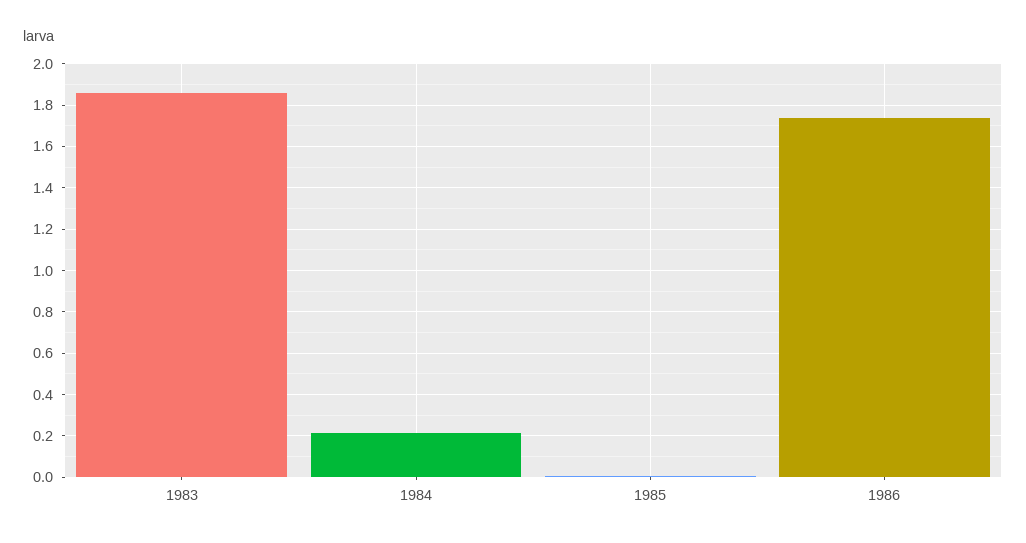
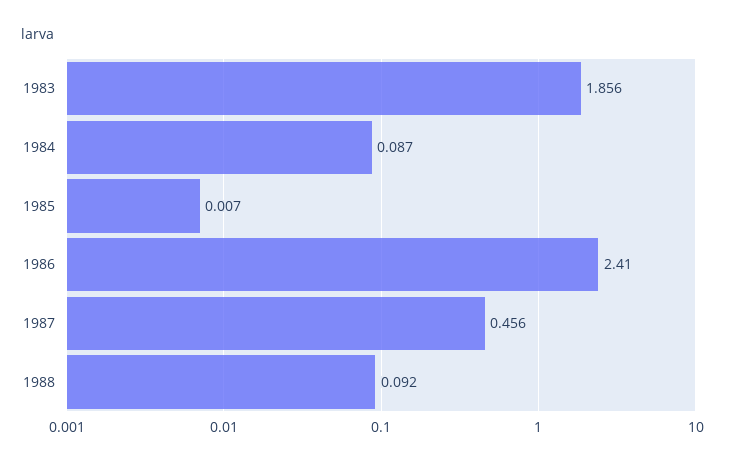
1984: 0.2 -> 0.087
1986: 1.75 -> 2.41
1987: none -> 0.456
1988: none -> 0.092

